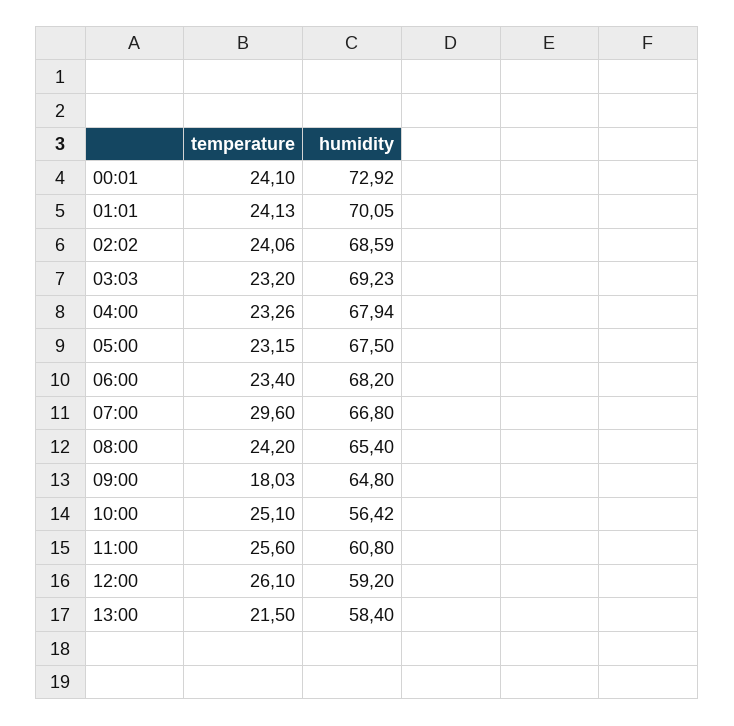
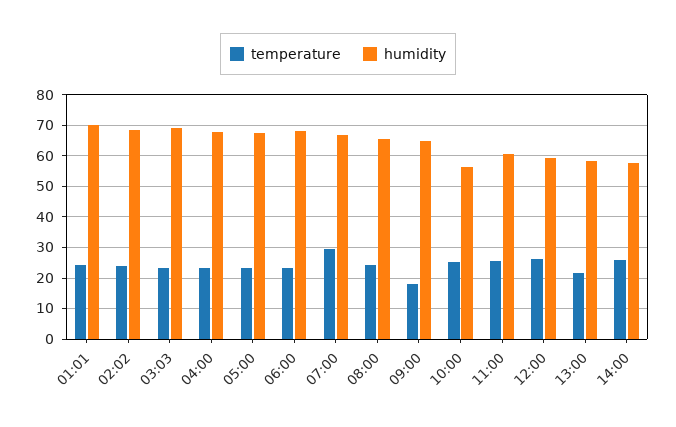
temperature, 00:01: 24.1 -> none
humidity, 00:01: 72.92 -> none
temperature, 14:00: none -> 26
humidity, 14:00: none -> 58

